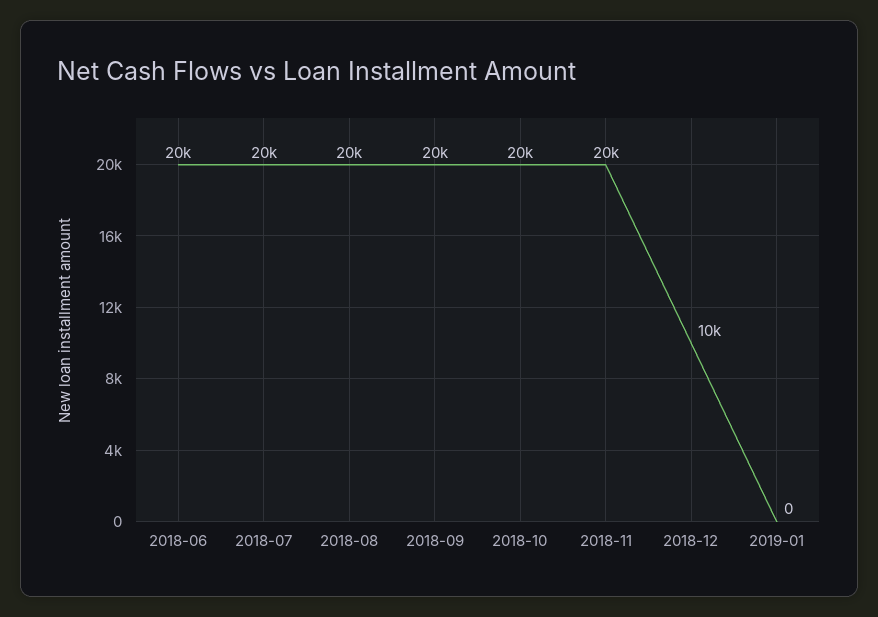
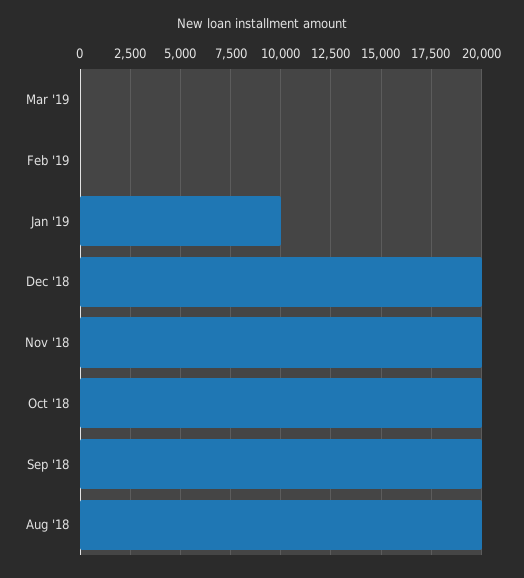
2018-06: 20000 -> none
2018-07: 20000 -> none
2018-12: 10000 -> 20000
2019-01: 0 -> 10000
Mar '19: none -> 0
Feb '19: none -> 0

